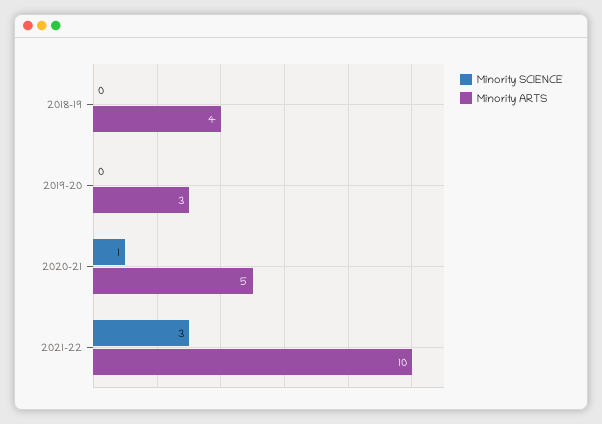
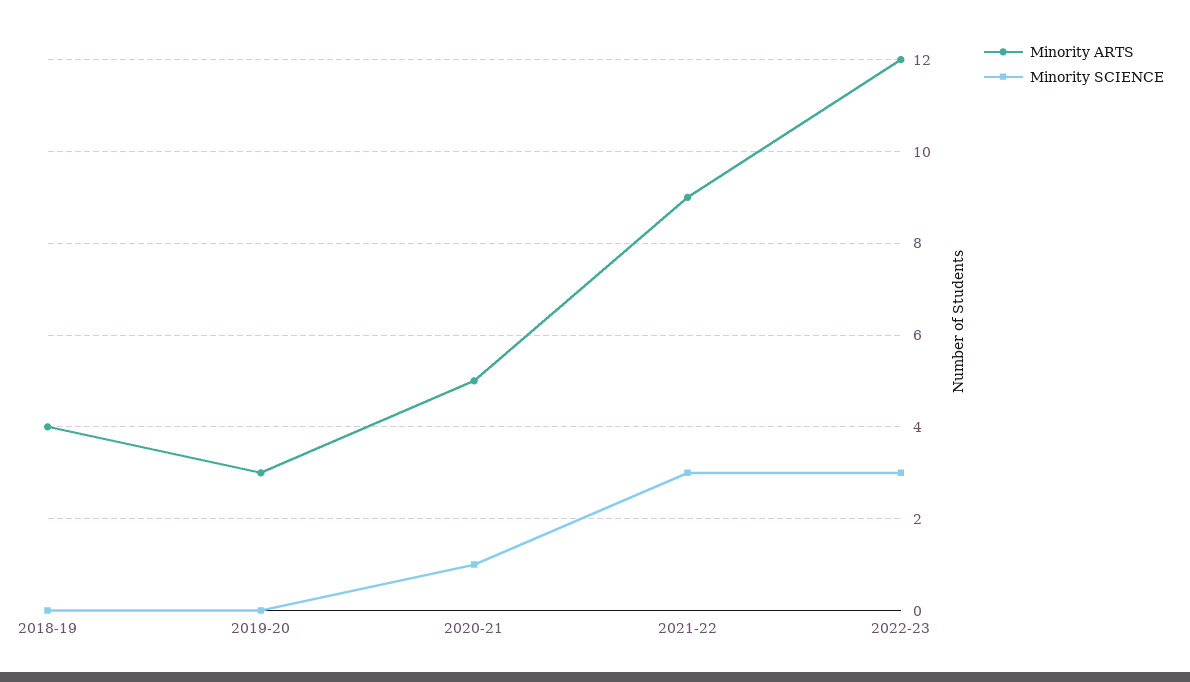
Minority ARTS, 2021-22: 10 -> 9
Minority ARTS, 2022-23: none -> 12
Minority SCIENCE, 2022-23: none -> 3

